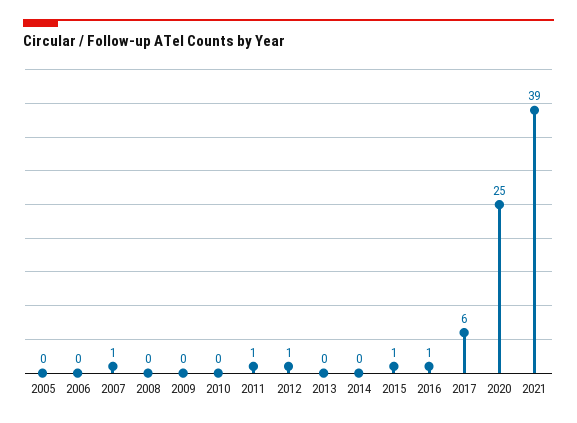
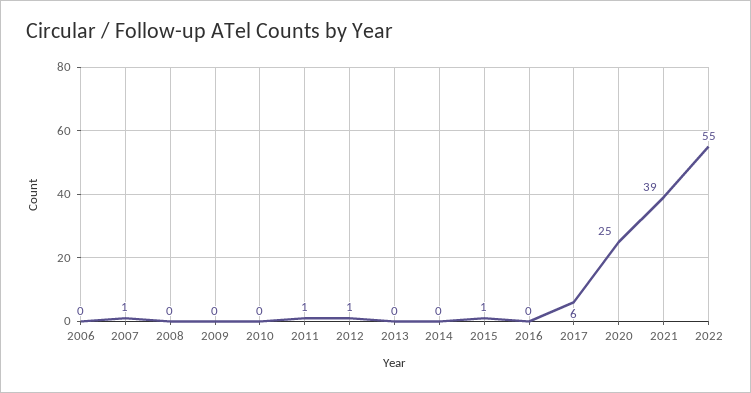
2005: 0 -> none
2016: 1 -> 0
2022: none -> 55

